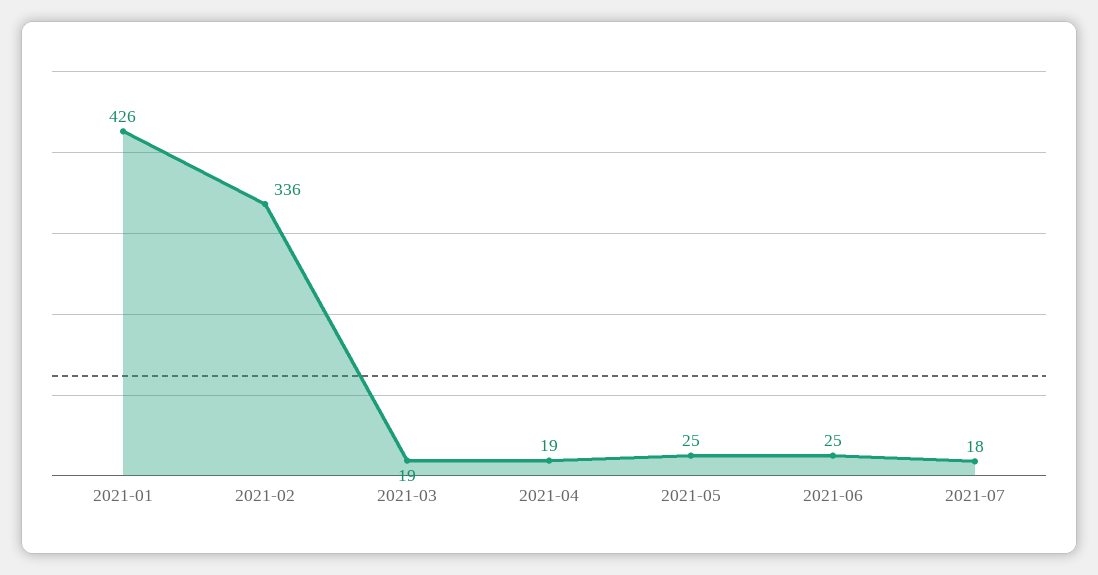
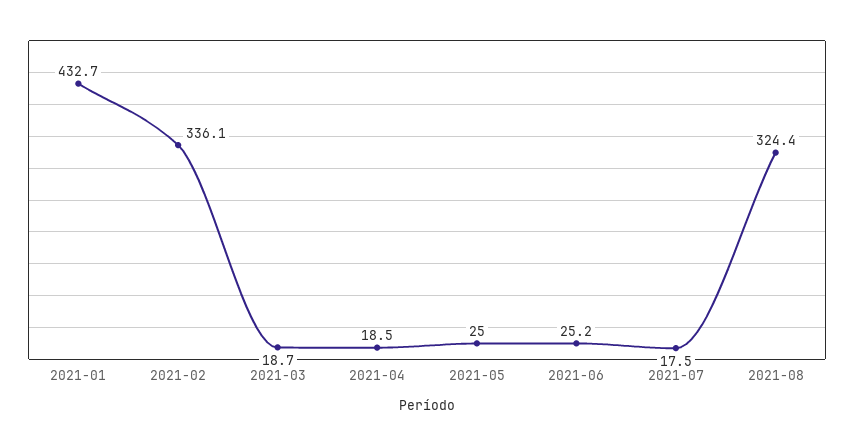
2021-01: 426 -> 432.7
2021-08: none -> 324.4

